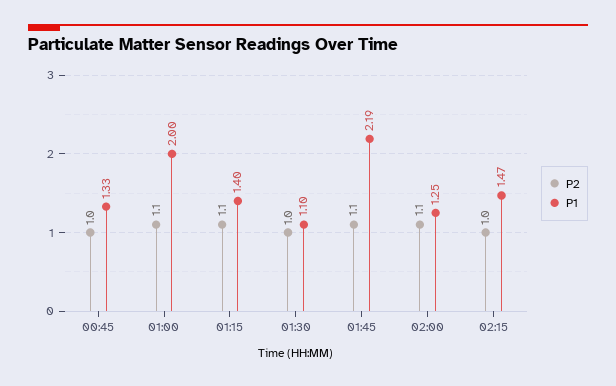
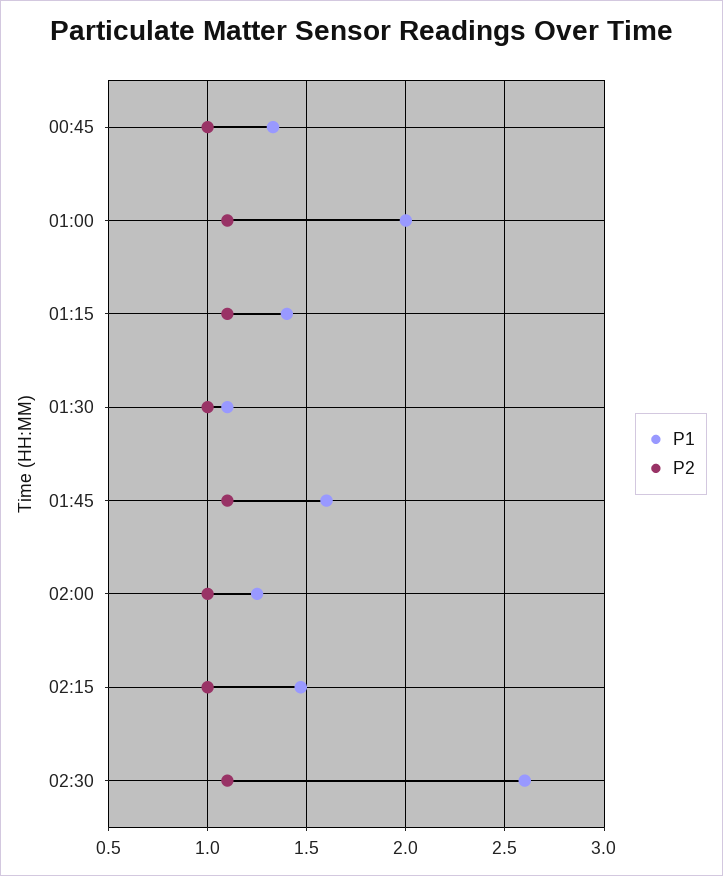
P1, 01:45: 2.19 -> 1.6
P2, 02:00: 1.1 -> 1
P1, 02:30: none -> 2.6
P2, 02:30: none -> 1.1

